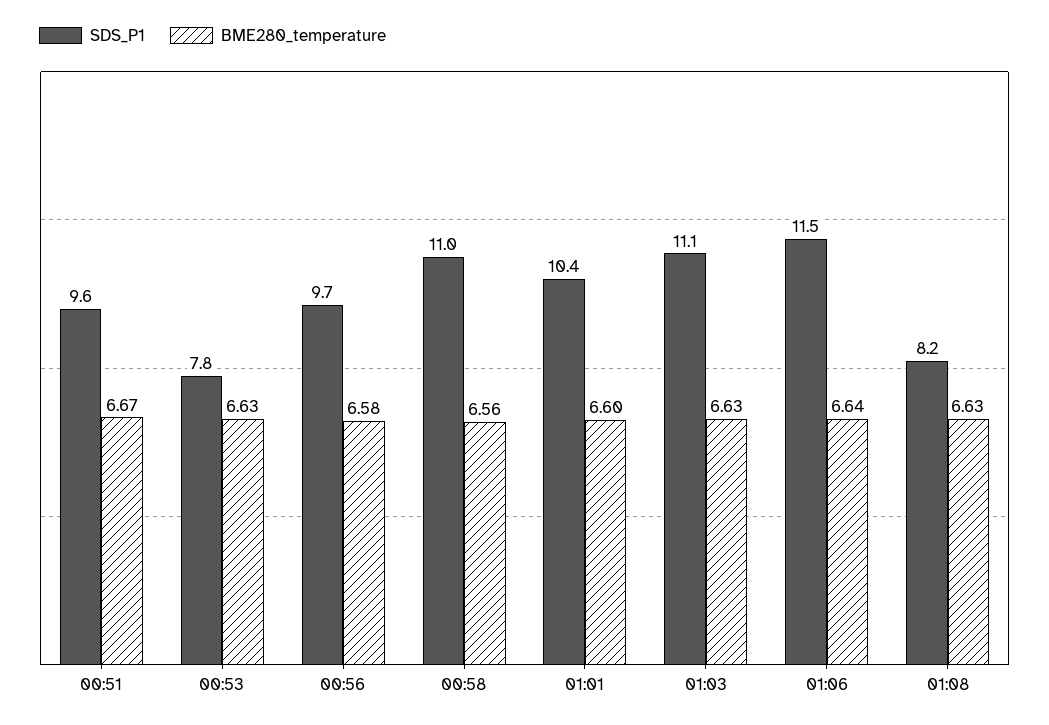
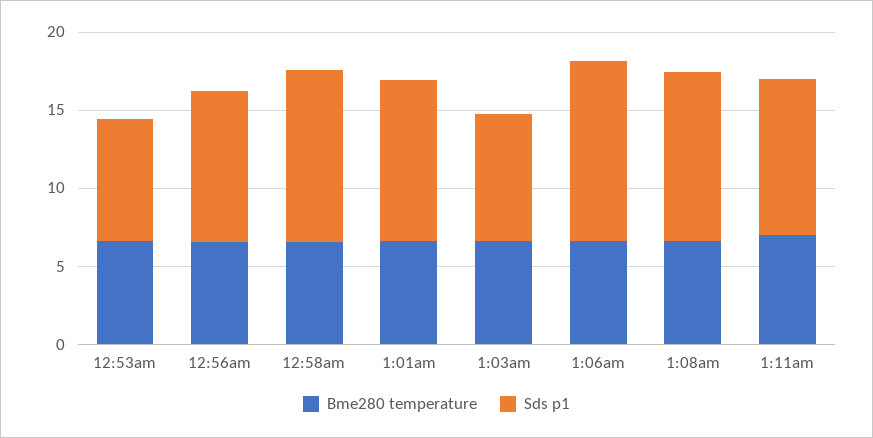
SDS_P1, 00:51: 9.6 -> none
BME280_temperature, 00:51: 6.67 -> none
SDS_P1, 01:03: 11.1 -> 8
SDS_P1, 01:08: 8.2 -> 11
BME280_temperature, 1:11am: none -> 7
SDS_P1, 1:11am: none -> 10

